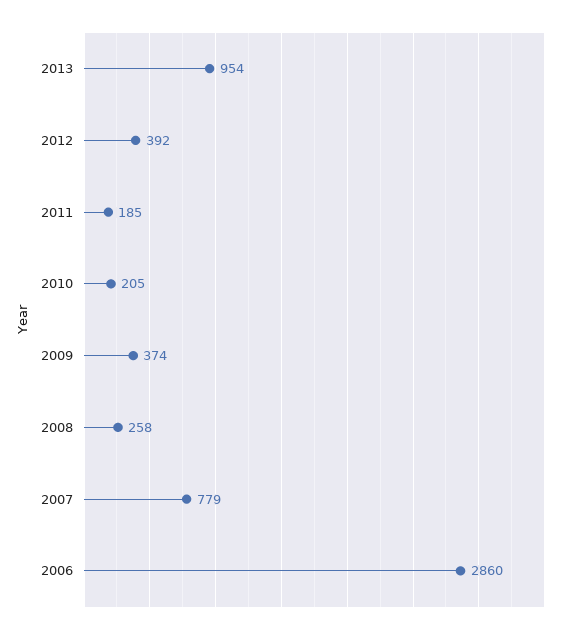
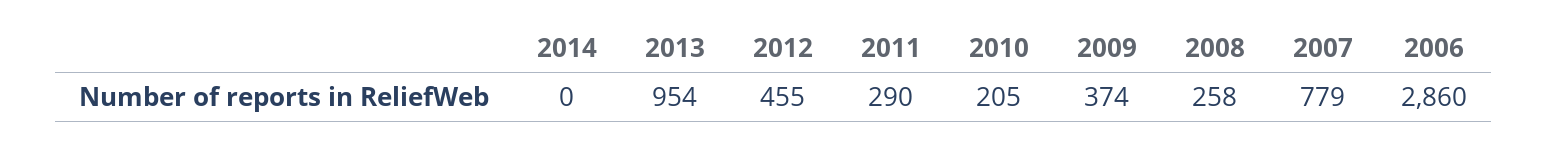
2012: 392 -> 455
2011: 185 -> 290
2014: none -> 0

